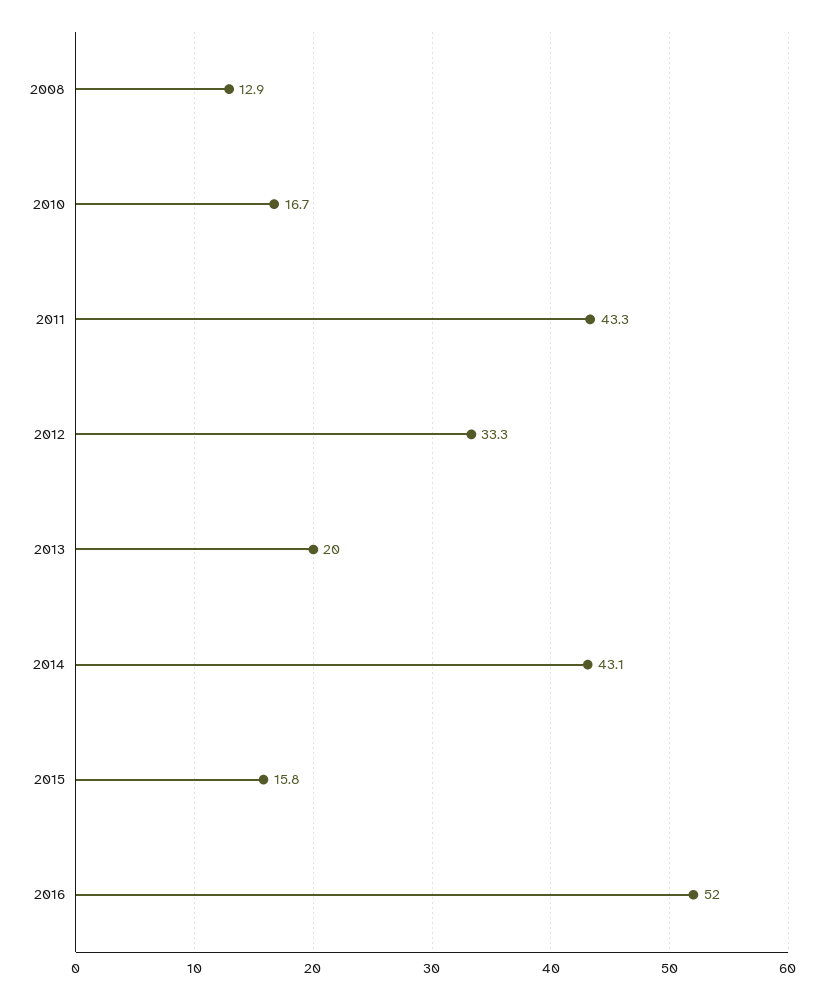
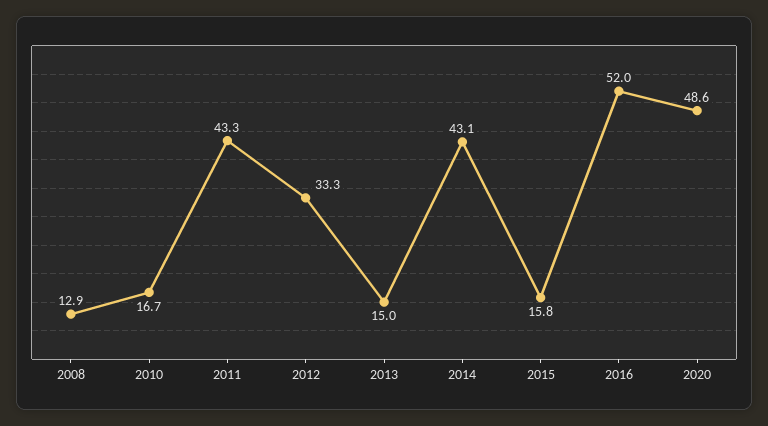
2013: 20 -> 15
2020: none -> 48.6

